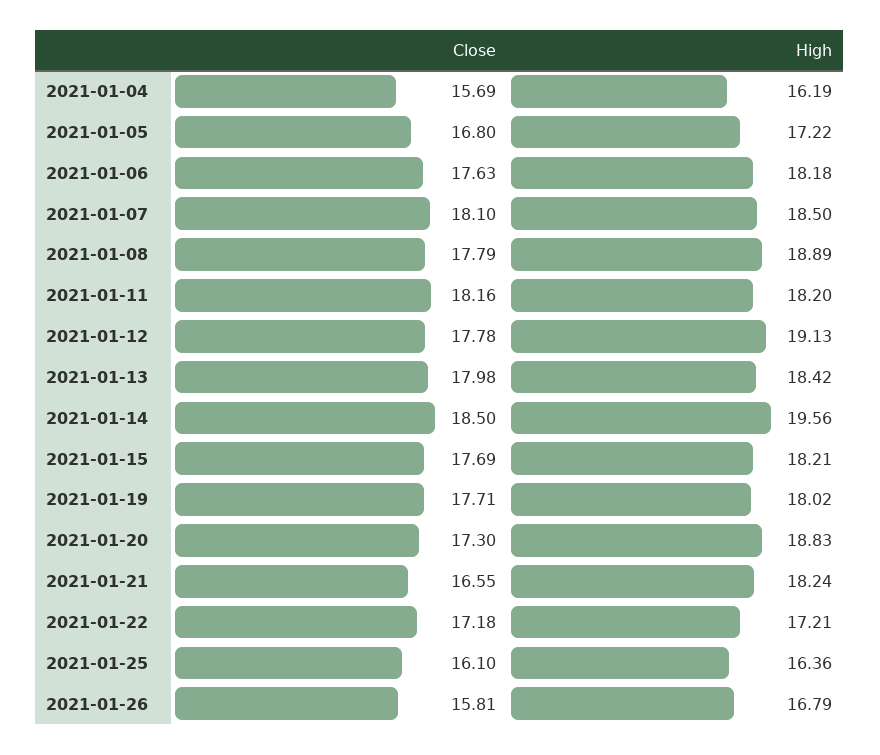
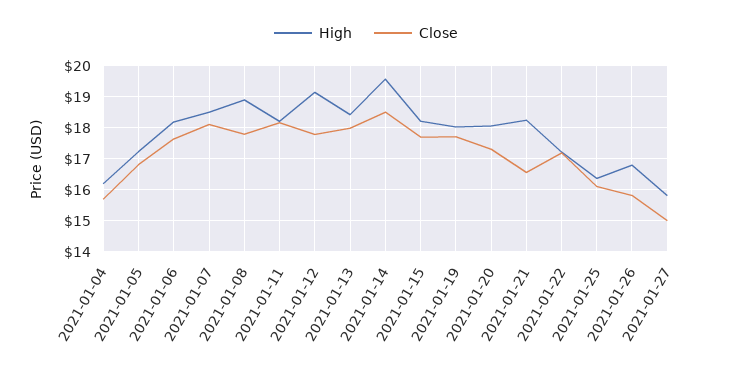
High, 2021-01-20: 18.83 -> 18
High, 2021-01-27: none -> 15.8
Close, 2021-01-27: none -> 15

